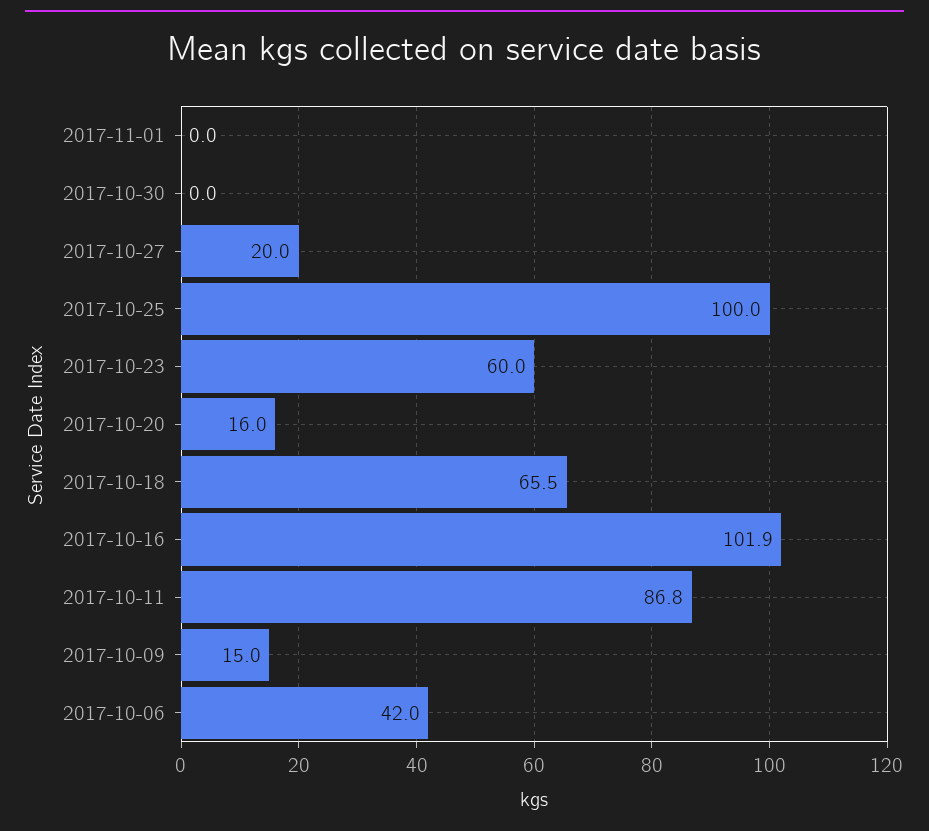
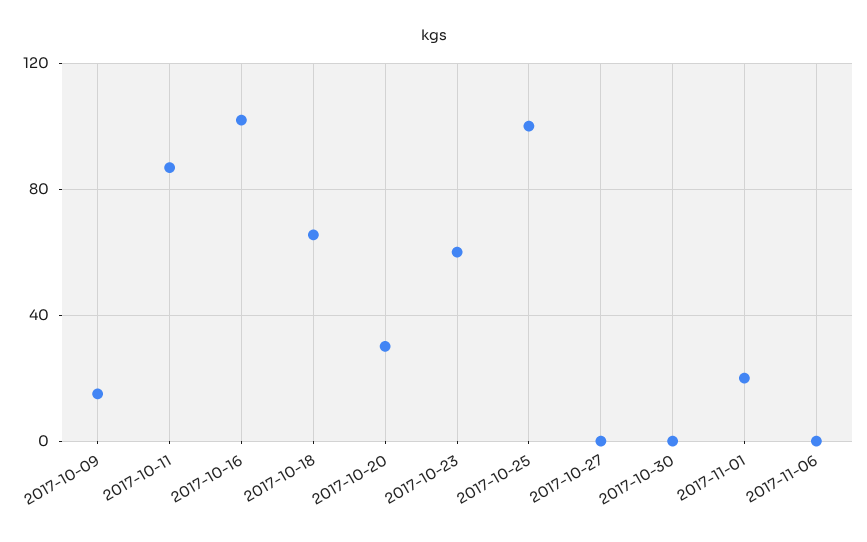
2017-11-01: 0 -> 20
2017-10-27: 20 -> 0
2017-10-20: 16 -> 30
2017-10-06: 42 -> none
2017-11-06: none -> 0

